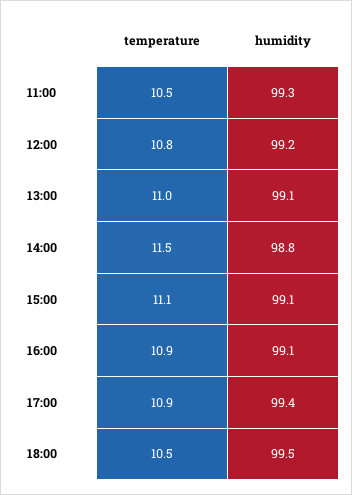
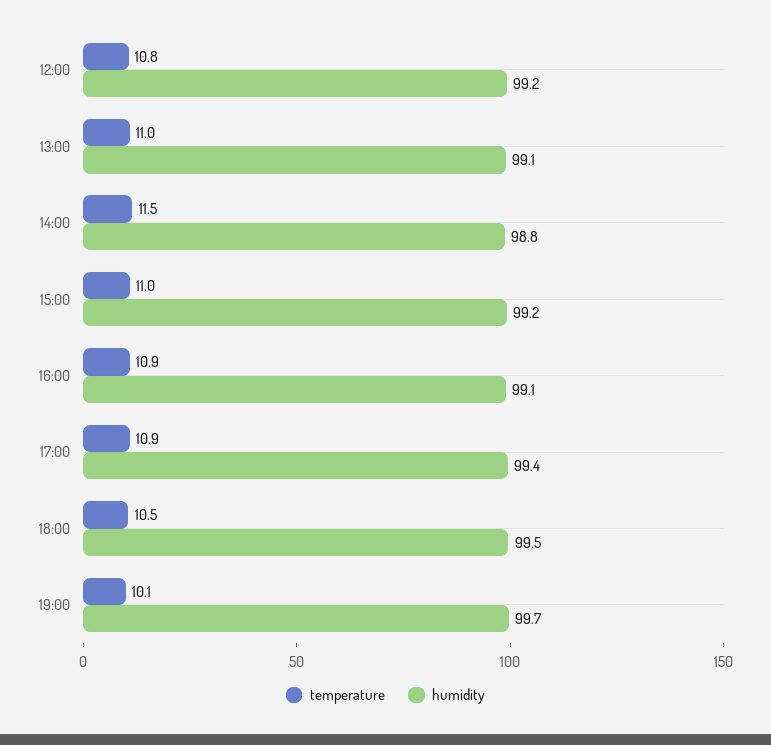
temperature, 11:00: 10.5 -> none
humidity, 11:00: 99.3 -> none
temperature, 15:00: 11.1 -> 11
humidity, 15:00: 99.1 -> 99.2
temperature, 19:00: none -> 10.1
humidity, 19:00: none -> 99.7

